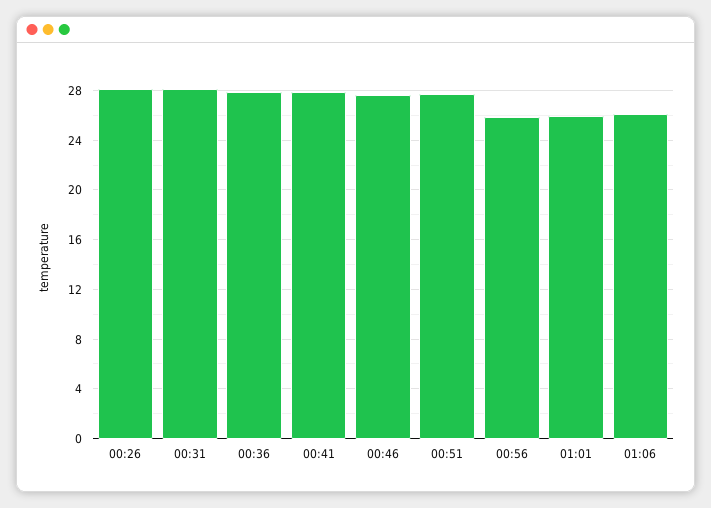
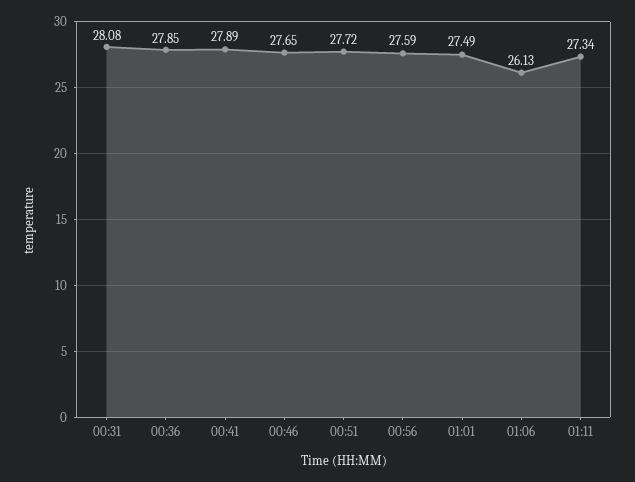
00:26: 28 -> none
00:56: 26 -> 27.59
01:01: 26 -> 27.49
01:11: none -> 27.34

